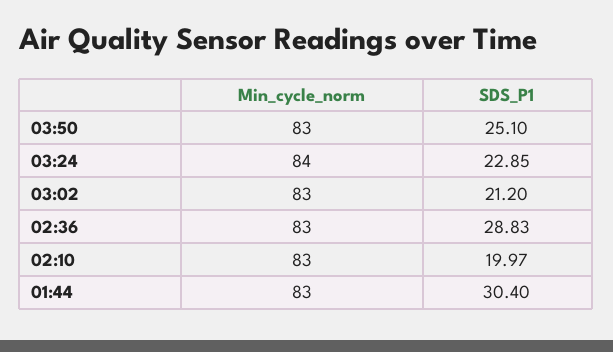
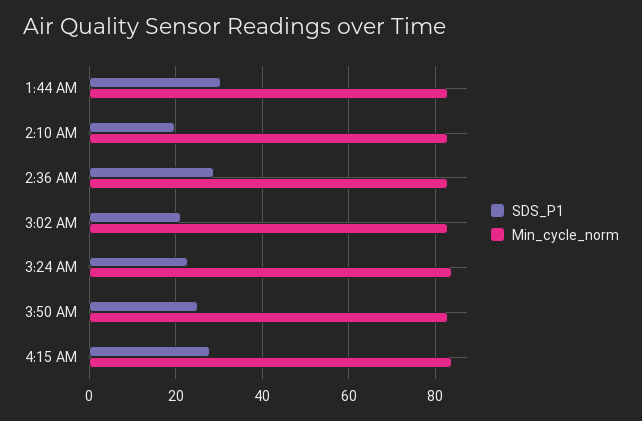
SDS_P1, 4:15 AM: none -> 28
Min_cycle_norm, 4:15 AM: none -> 84

